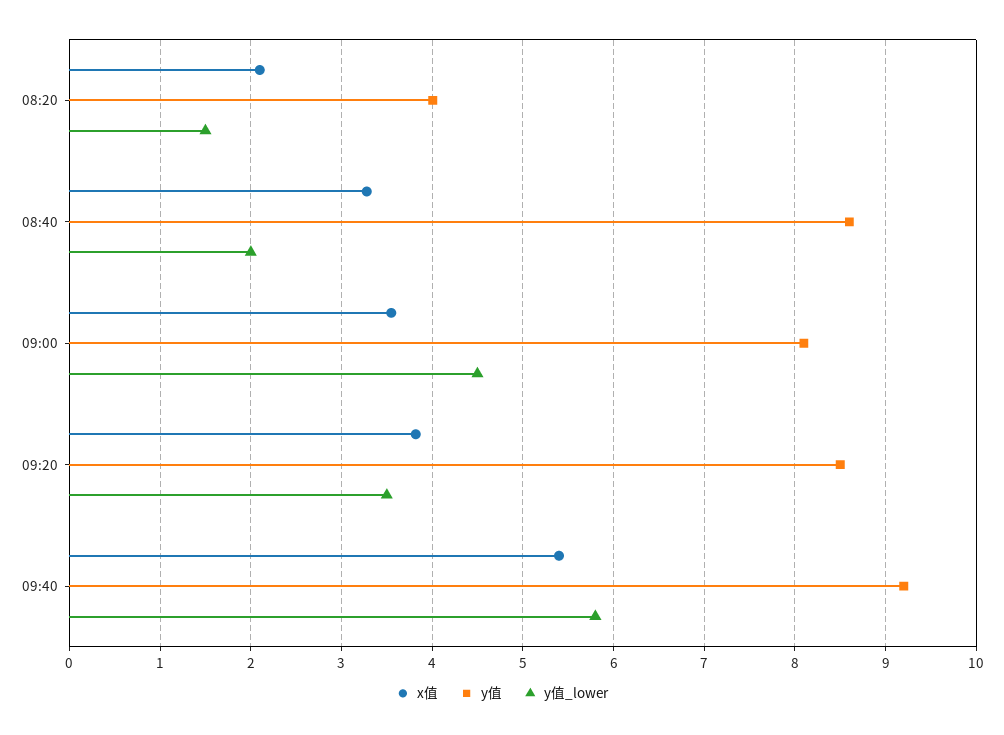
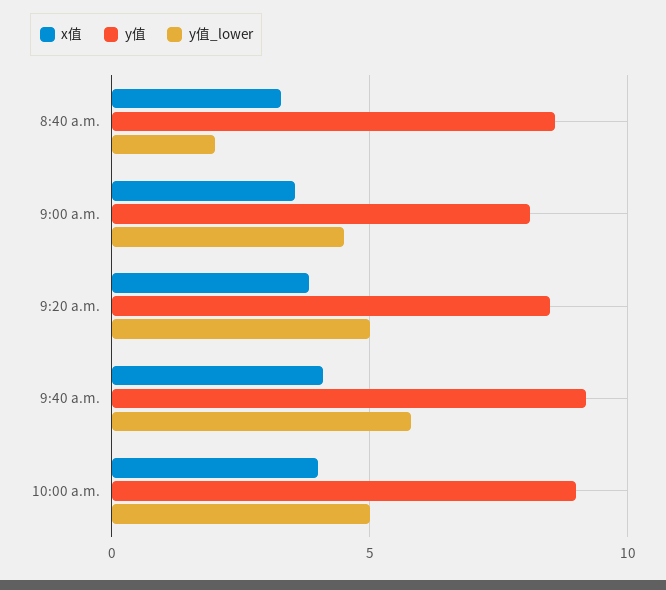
x值, 08:20: 2.1 -> none
y值, 08:20: 4 -> none
y值_lower, 08:20: 1.5 -> none
y值_lower, 09:20: 3.5 -> 5
x值, 09:40: 5.4 -> 4
x值, 10:00 a.m.: none -> 4
y值, 10:00 a.m.: none -> 9
y值_lower, 10:00 a.m.: none -> 5

